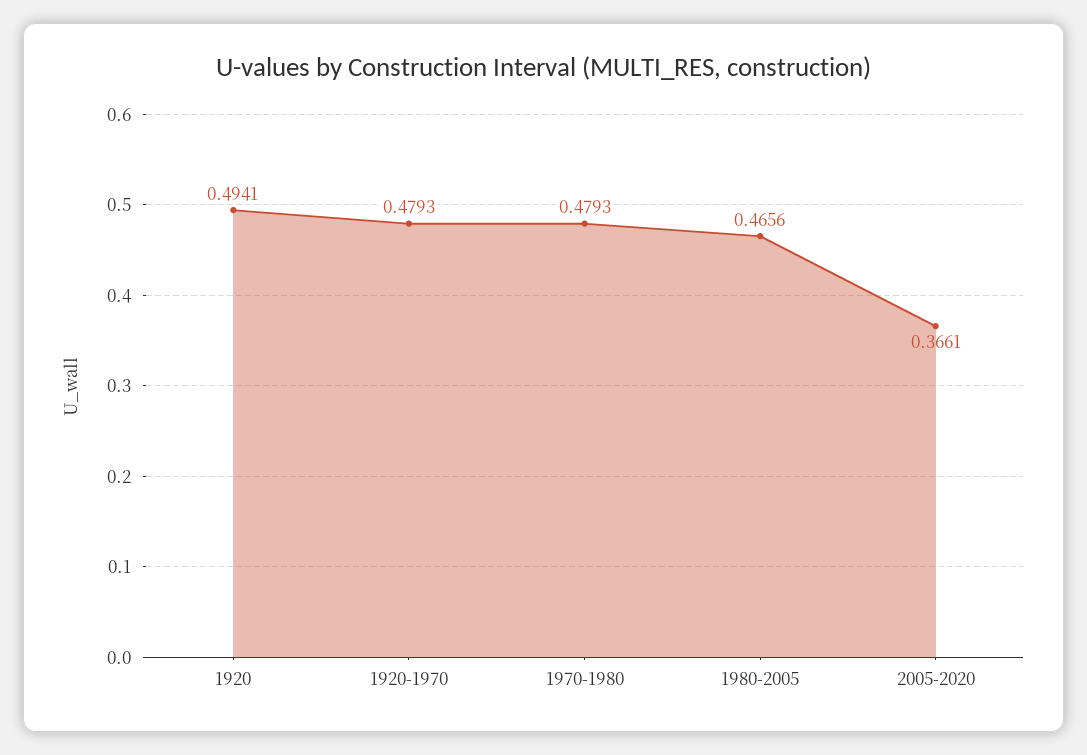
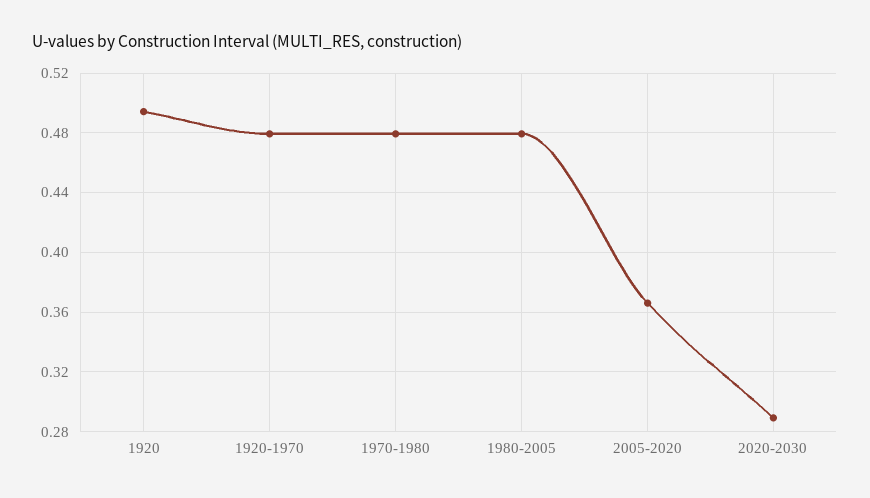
1980-2005: 0.4656 -> 0.48
2020-2030: none -> 0.29

